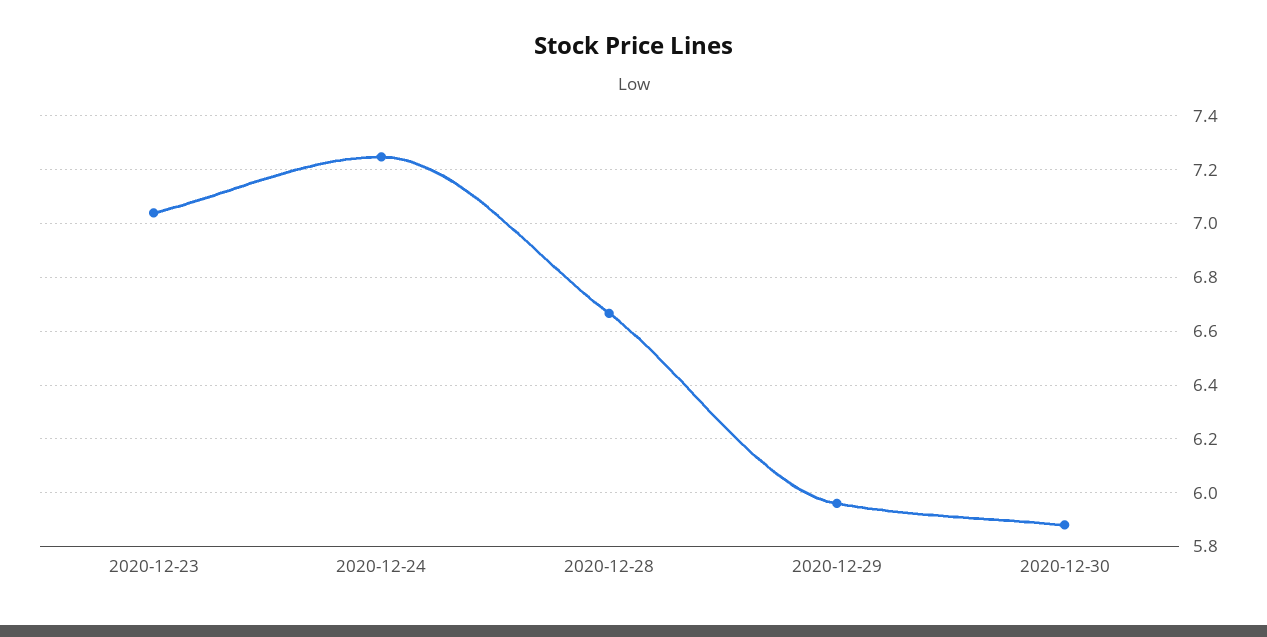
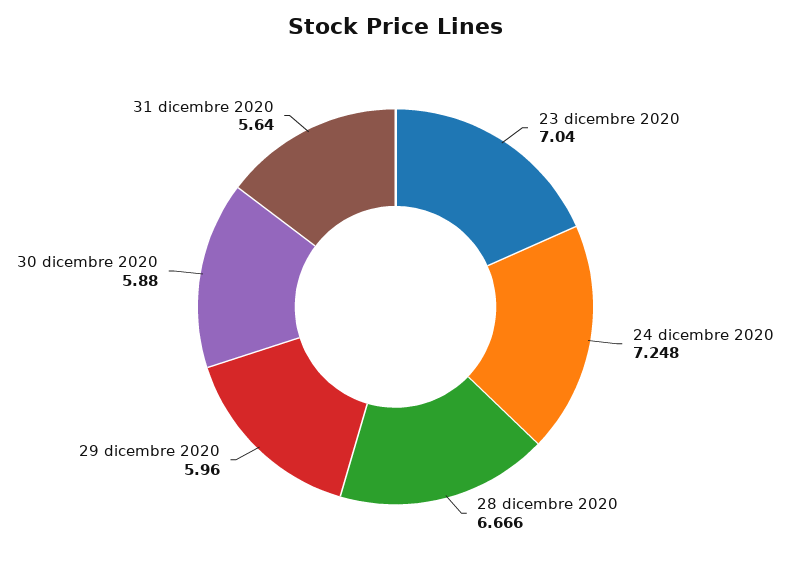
31 dicembre 2020: none -> 5.64

